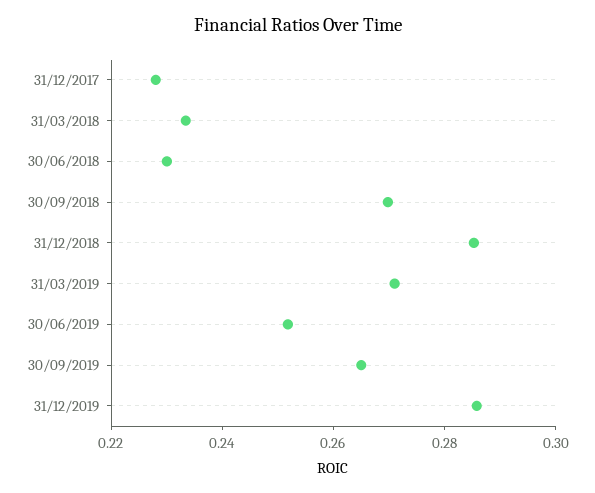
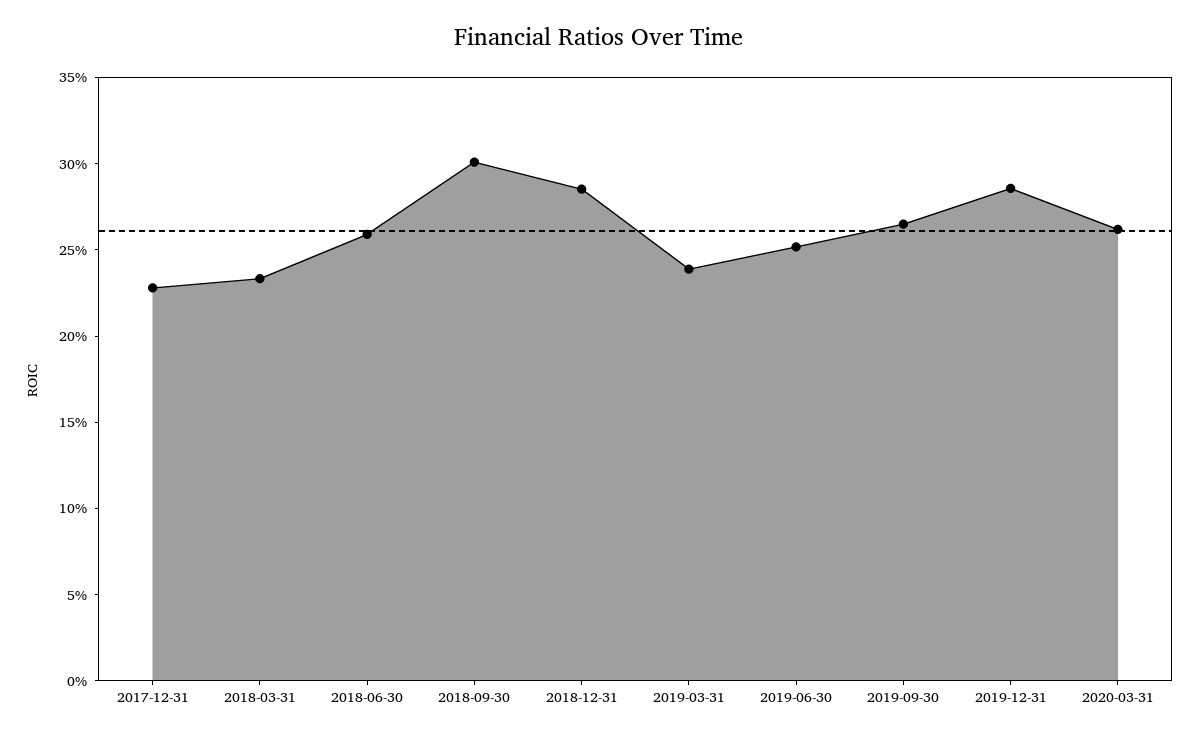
30/06/2018: 0.23 -> 0.26
30/09/2018: 0.27 -> 0.3
31/03/2019: 0.27 -> 0.24
2020-03-31: none -> 0.26

